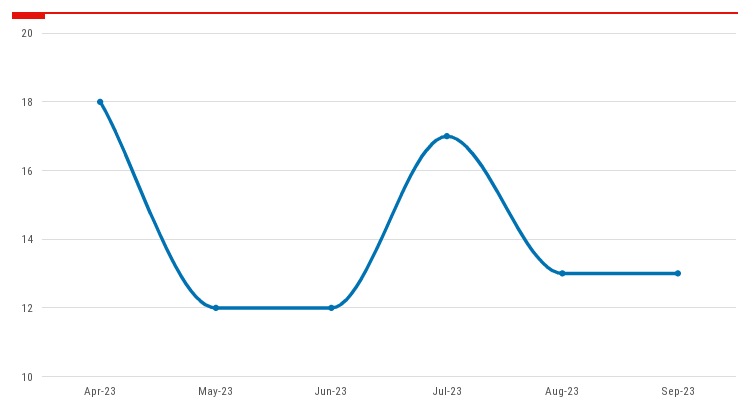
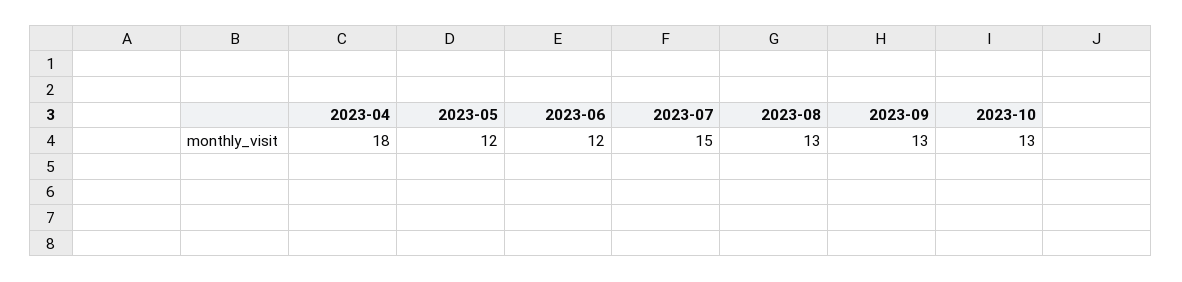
Jul-23: 17 -> 15
2023-10: none -> 13

